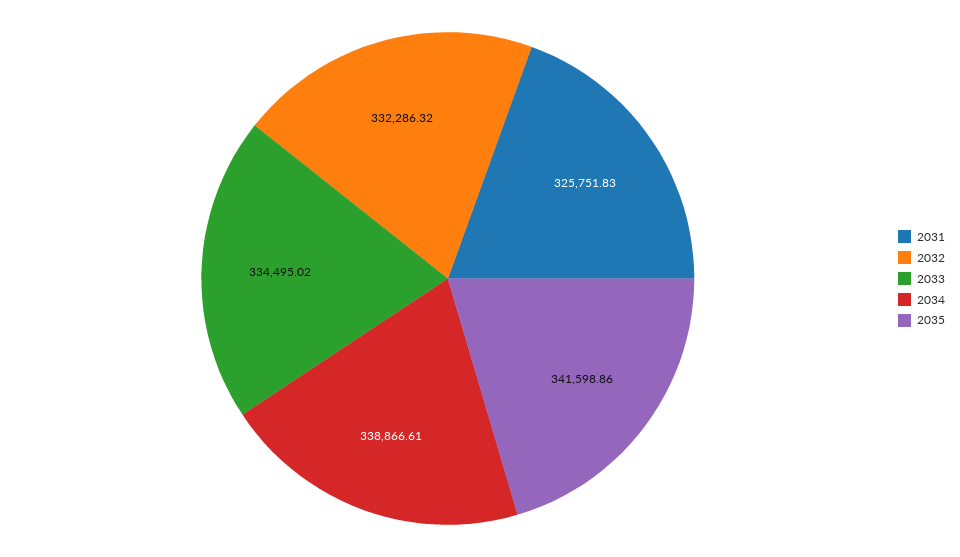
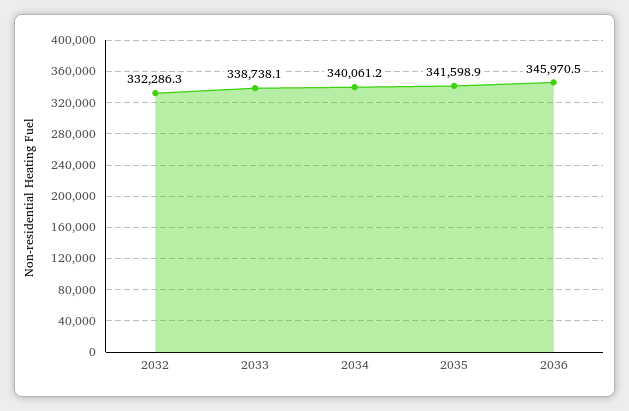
2031: 325751.83 -> none
2033: 334495.02 -> 338738.1
2034: 338866.61 -> 340061.2
2036: none -> 345970.5

